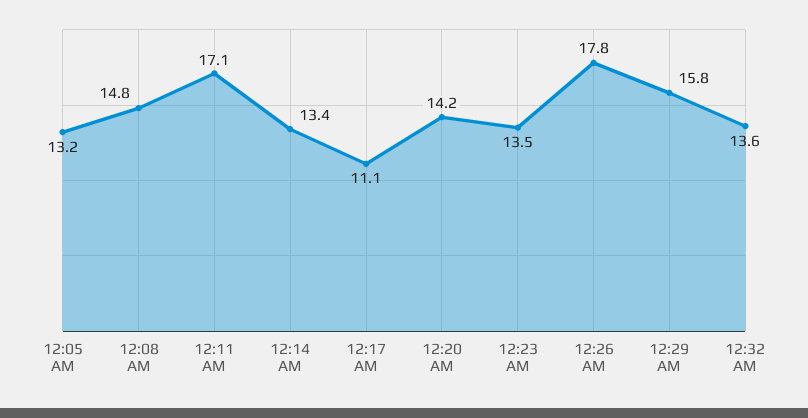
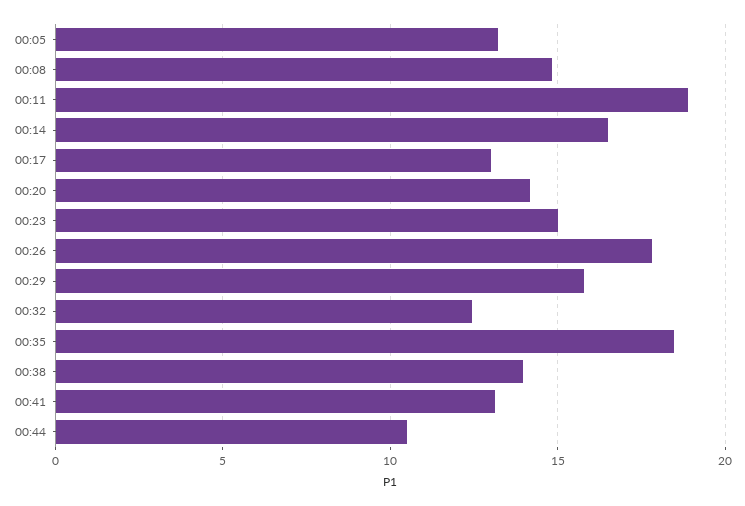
12:11 AM: 17.1 -> 19
12:14 AM: 13.4 -> 16.5
12:17 AM: 11.1 -> 13
12:23 AM: 13.5 -> 15
12:32 AM: 13.6 -> 12.5
00:35: none -> 18.5
00:38: none -> 14
00:41: none -> 13
00:44: none -> 10.5

